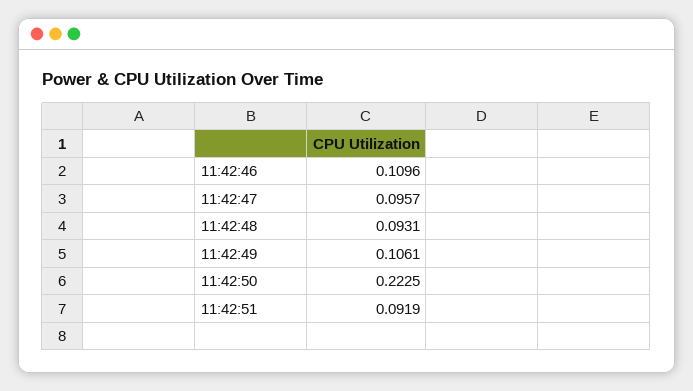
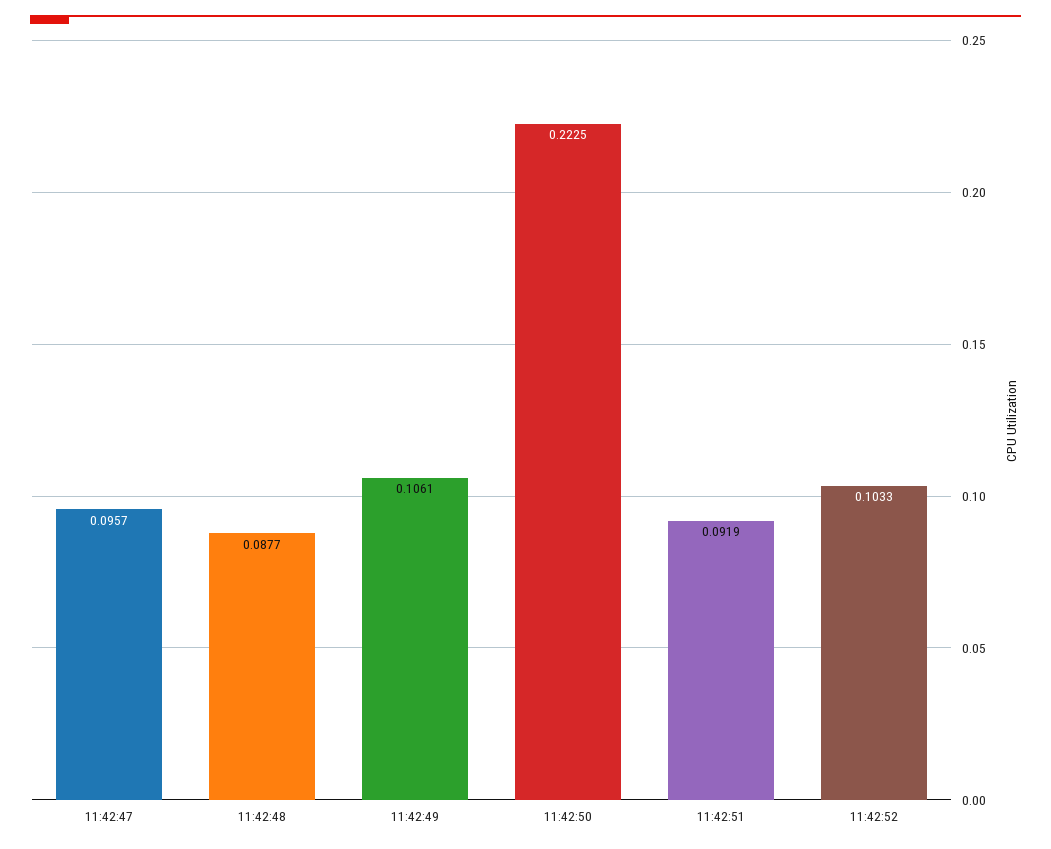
11:42:46: 0.1096 -> none
11:42:48: 0.0931 -> 0.0877
11:42:52: none -> 0.1033

